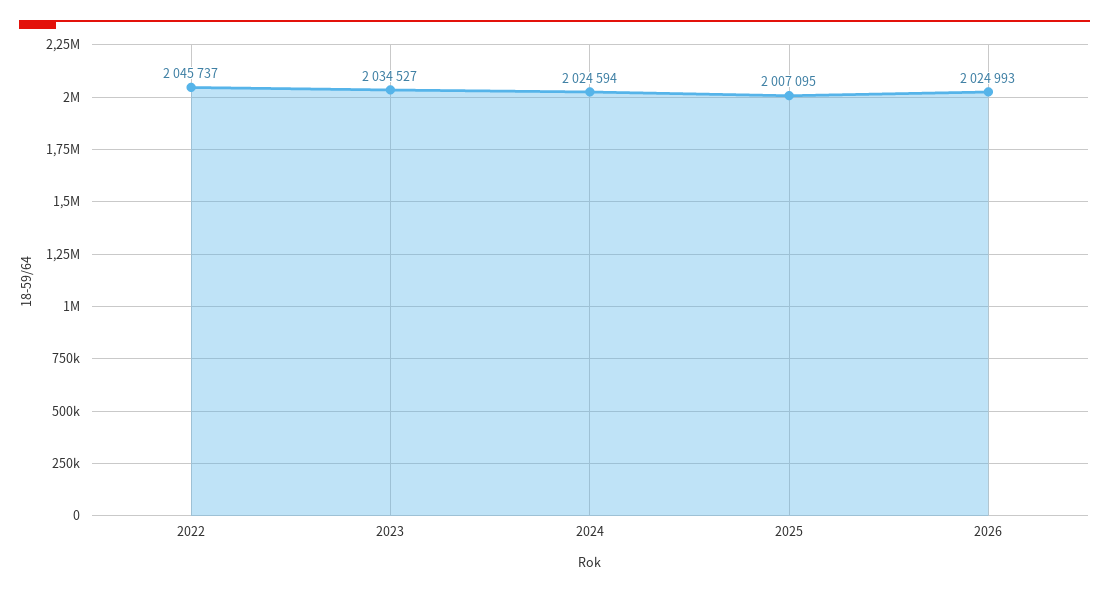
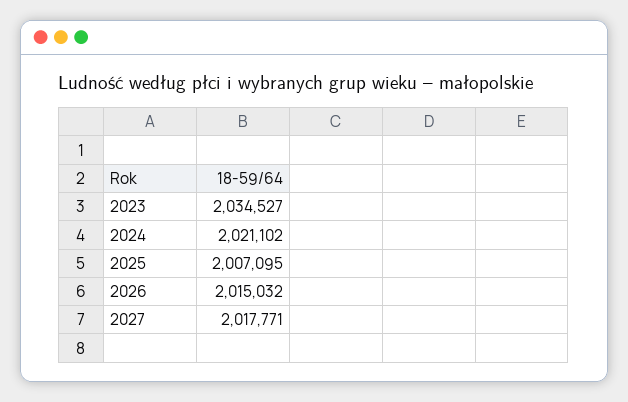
2022: 2045737 -> none
2024: 2024594 -> 2021102
2026: 2024993 -> 2015032
2027: none -> 2017771

